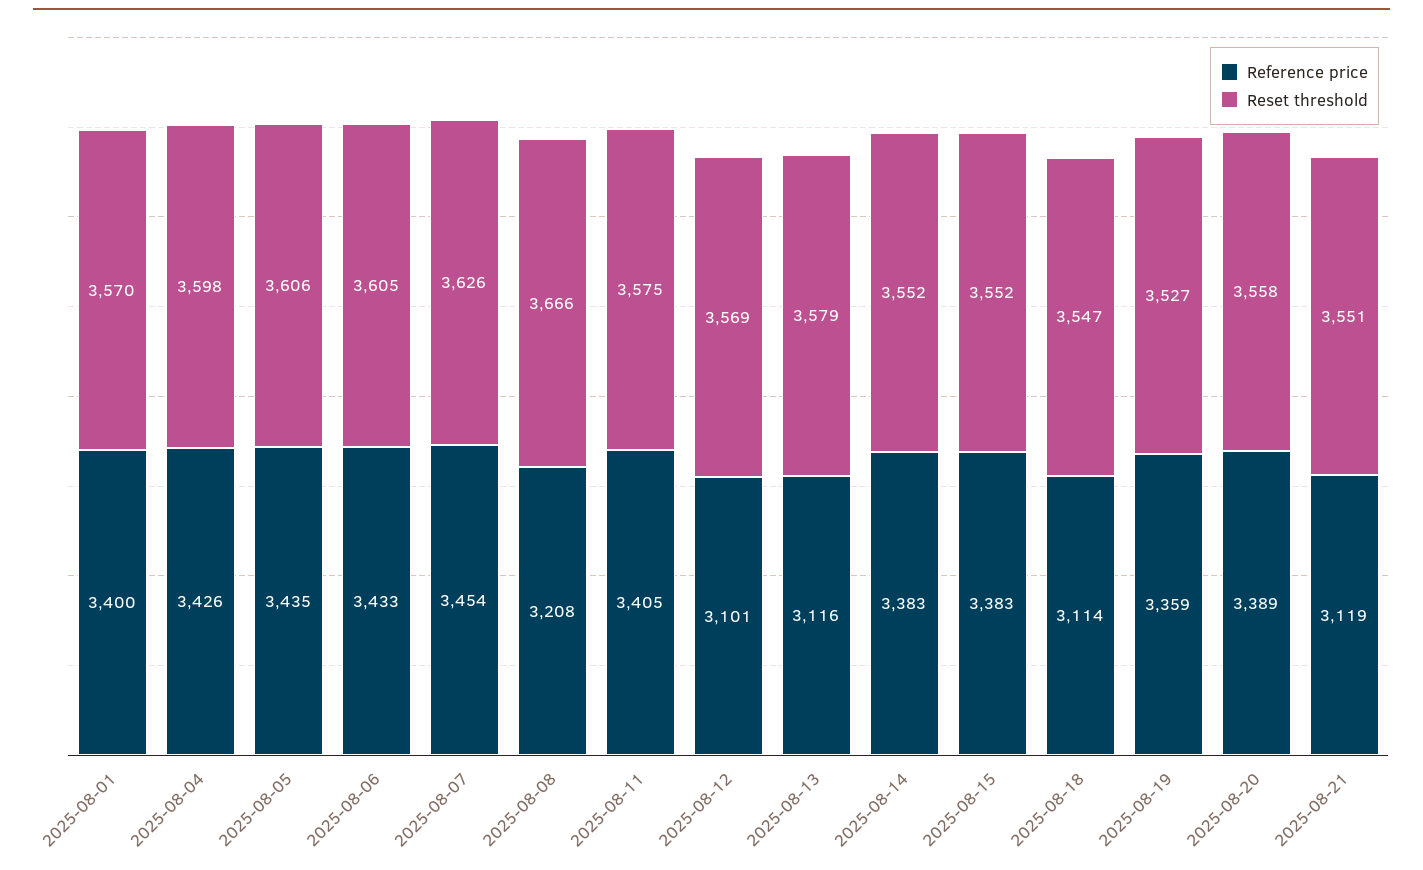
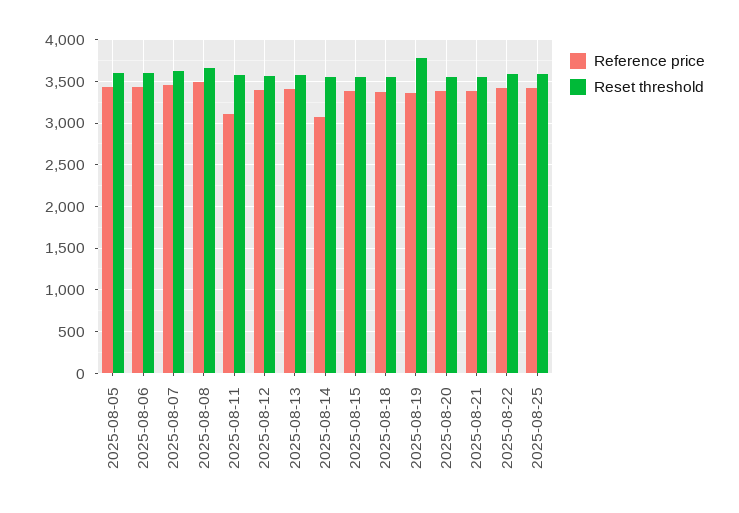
Reference price, 2025-08-01: 3400 -> none
Reset threshold, 2025-08-01: 3570 -> none
Reference price, 2025-08-04: 3426 -> none
Reset threshold, 2025-08-04: 3598 -> none
Reference price, 2025-08-08: 3208 -> 3500
Reference price, 2025-08-11: 3405 -> 3100
Reference price, 2025-08-12: 3101 -> 3400
Reference price, 2025-08-13: 3116 -> 3400
Reference price, 2025-08-14: 3383 -> 3100
Reference price, 2025-08-18: 3114 -> 3400
Reset threshold, 2025-08-19: 3527 -> 3800
Reference price, 2025-08-21: 3119 -> 3400
Reference price, 2025-08-22: none -> 3400
Reset threshold, 2025-08-22: none -> 3600
Reference price, 2025-08-25: none -> 3400
Reset threshold, 2025-08-25: none -> 3600

